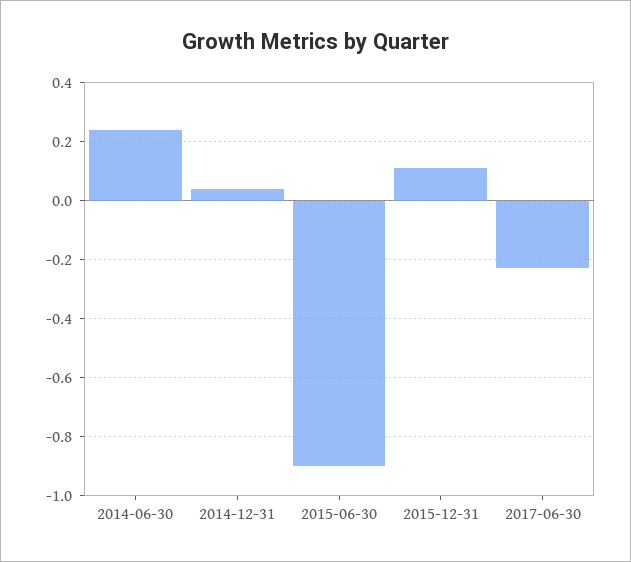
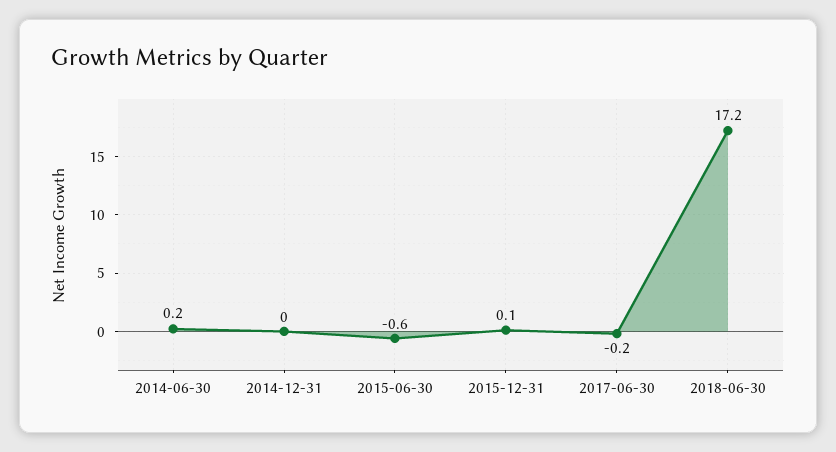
2015-06-30: -0.9 -> -0.6
2018-06-30: none -> 17.2

